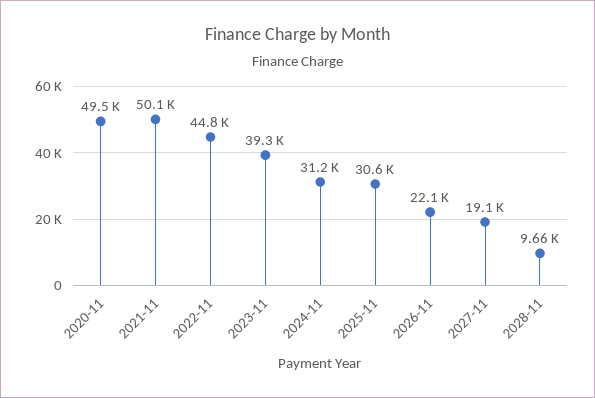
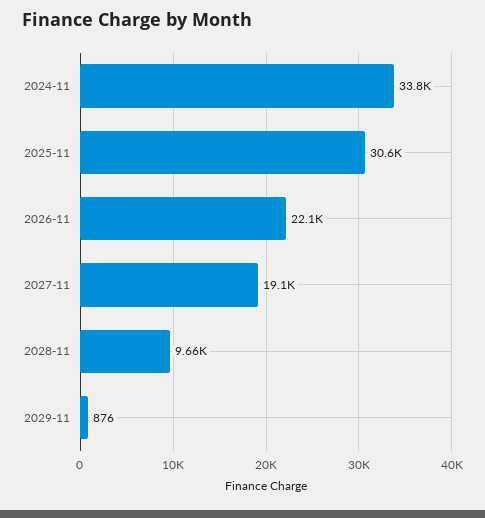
2020-11: 49500 -> none
2021-11: 50100 -> none
2022-11: 44800 -> none
2023-11: 39300 -> none
2024-11: 31200 -> 33800
2029-11: none -> 876

